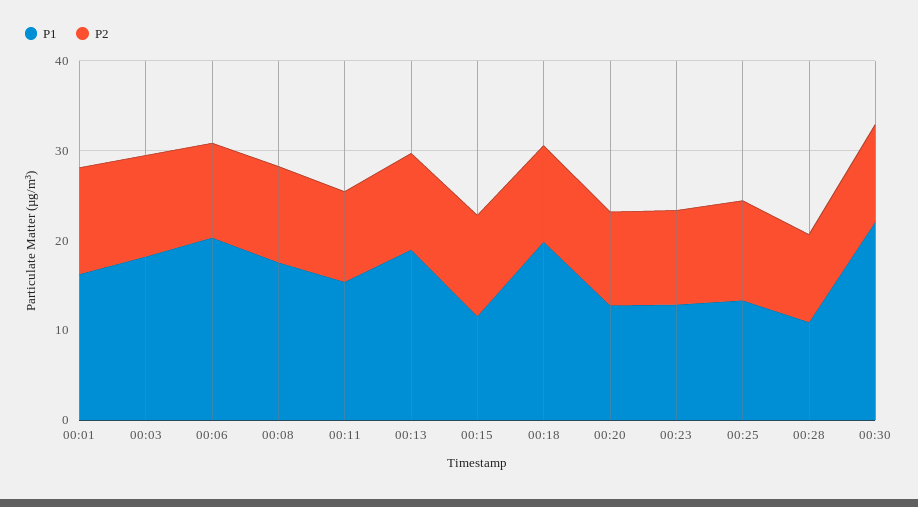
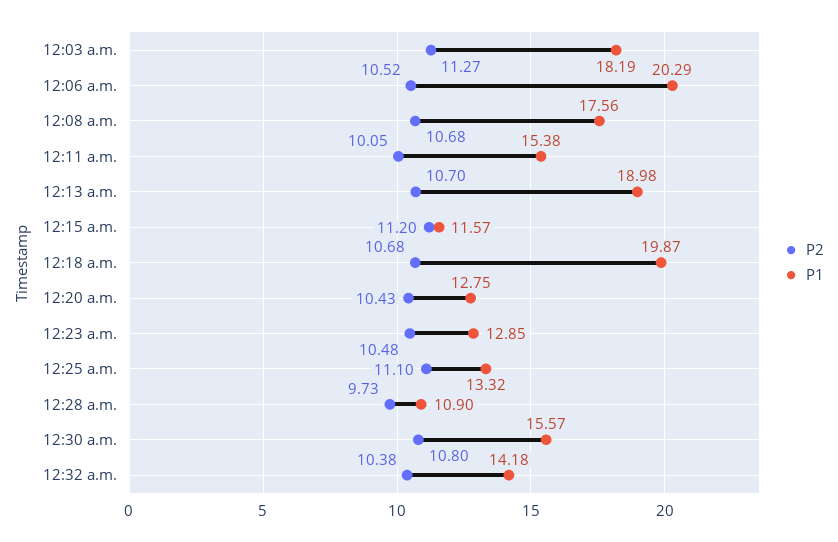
P1, 00:01: 16 -> none
P2, 00:01: 12 -> none
P1, 00:30: 22 -> 15.57
P2, 12:32 a.m.: none -> 10.38
P1, 12:32 a.m.: none -> 14.18

